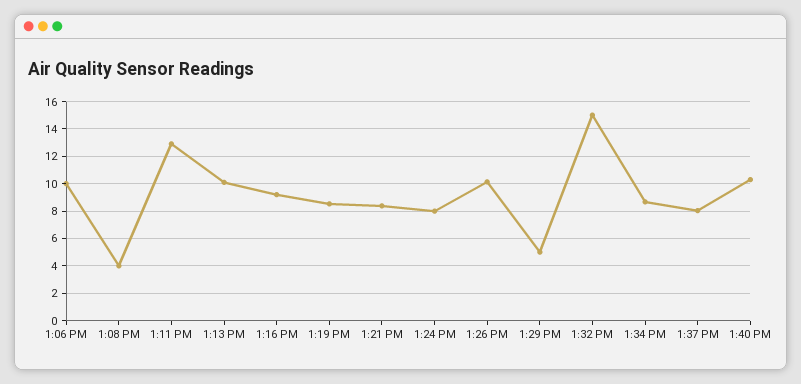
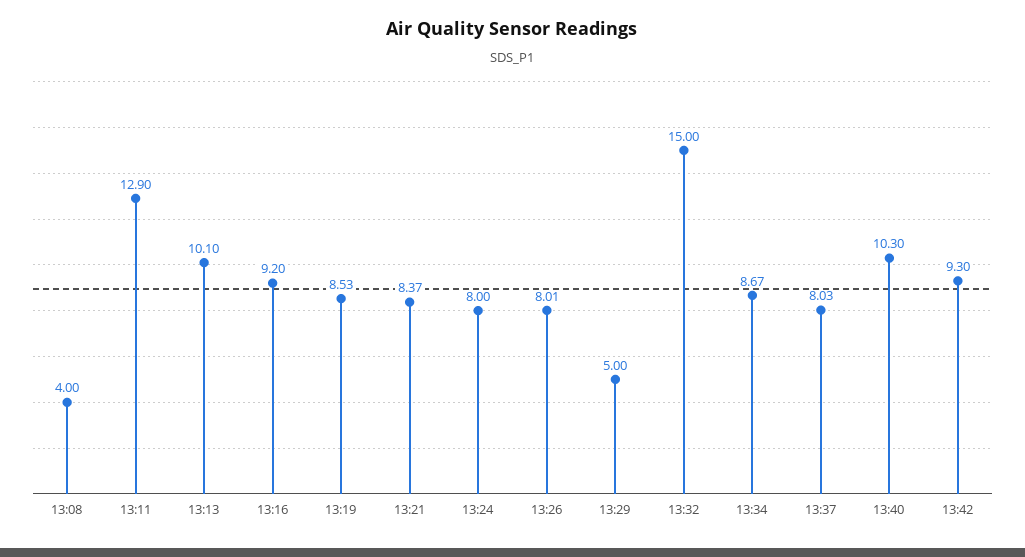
1:06 PM: 10 -> none
1:26 PM: 10 -> 8.01
13:42: none -> 9.3

